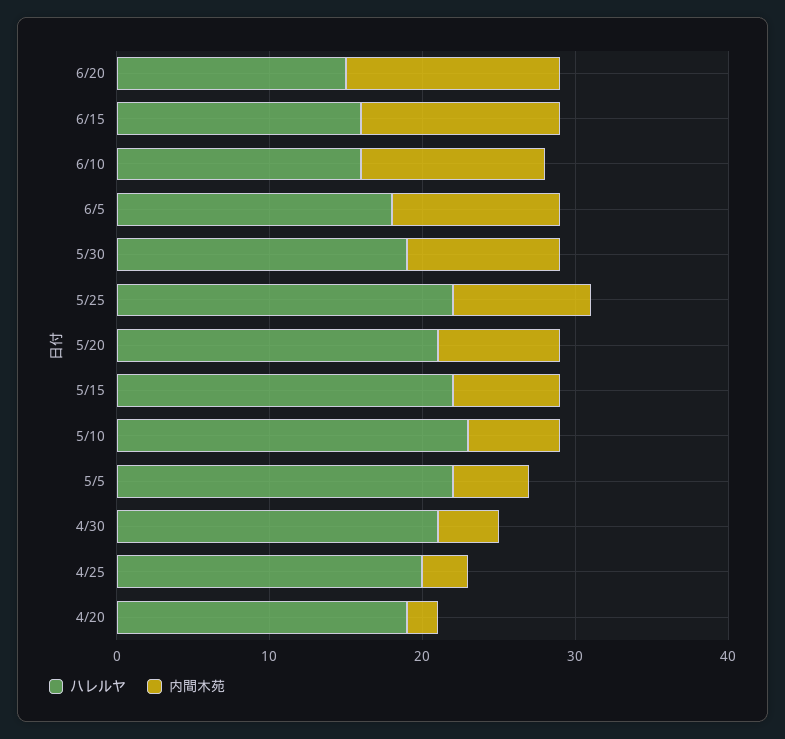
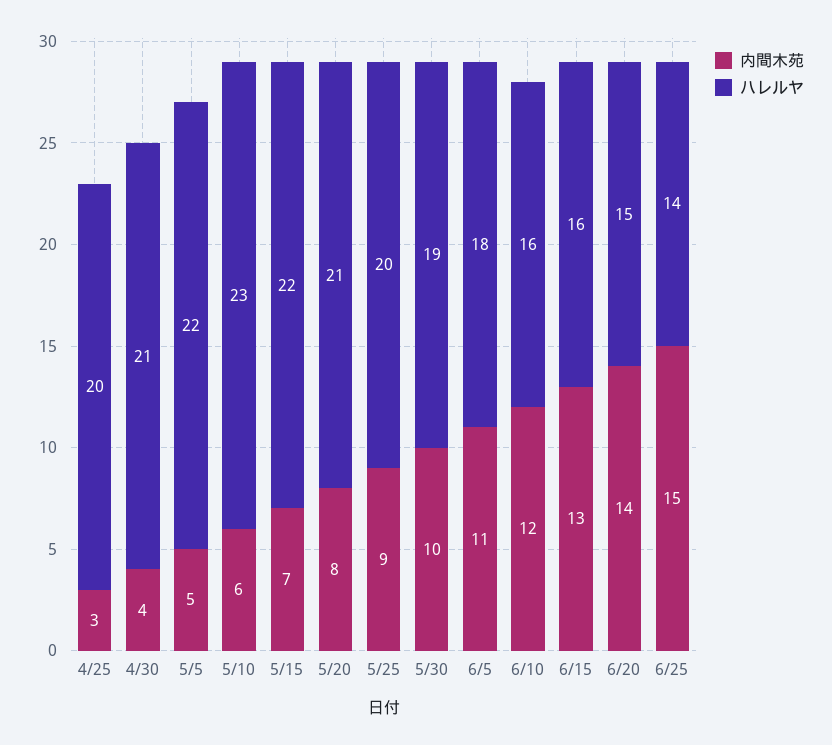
ハレルヤ, 5/25: 22 -> 20
ハレルヤ, 4/20: 19 -> none
内間木苑, 4/20: 2 -> none
内間木苑, 6/25: none -> 15
ハレルヤ, 6/25: none -> 14

